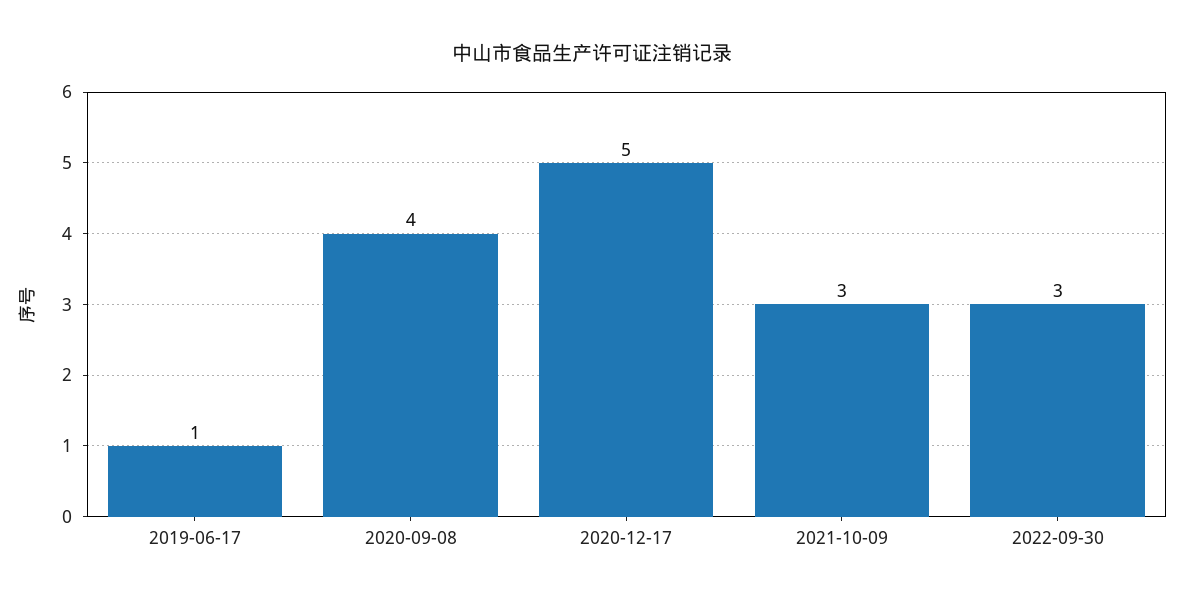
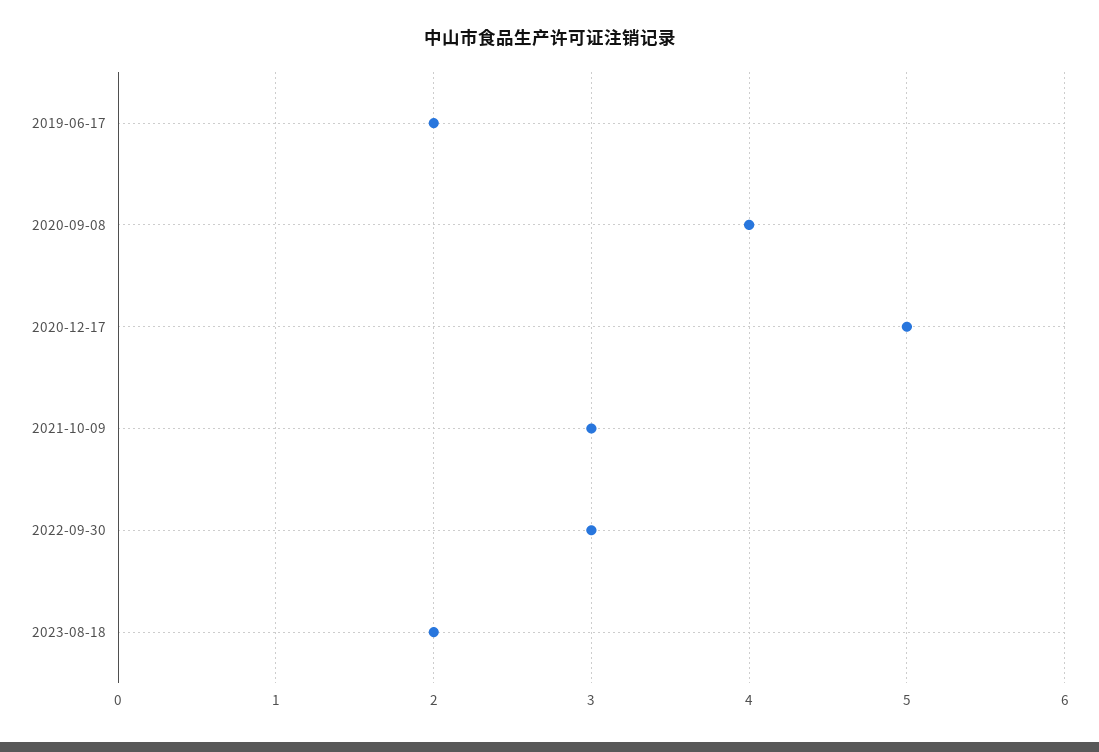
2019-06-17: 1 -> 2
2023-08-18: none -> 2

